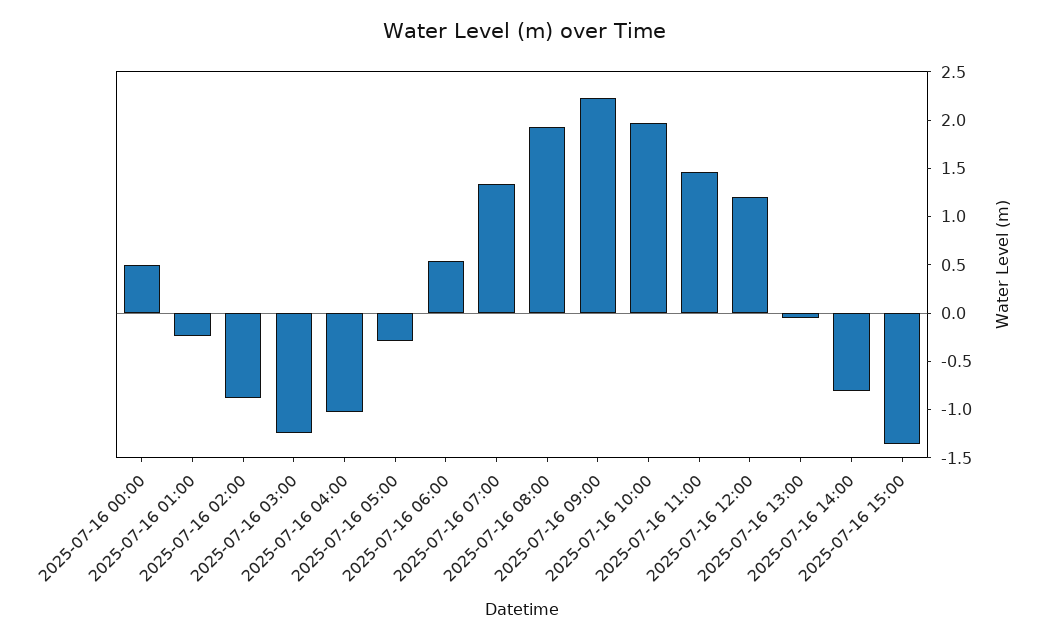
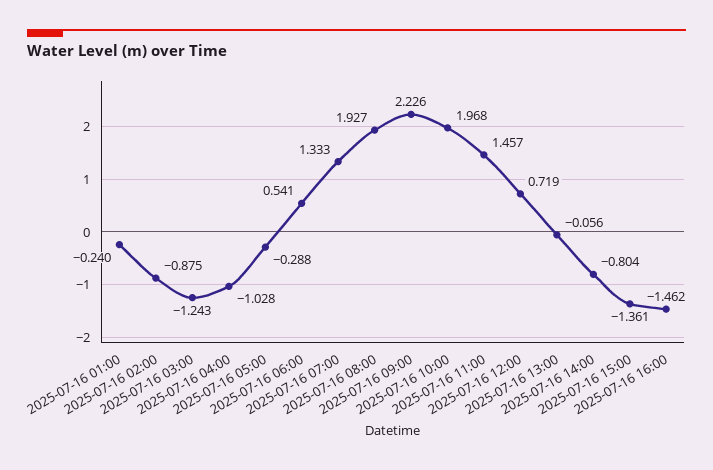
2025-07-16 00:00: 0.5 -> none
2025-07-16 12:00: 1.2 -> 0.719
2025-07-16 16:00: none -> -1.462

